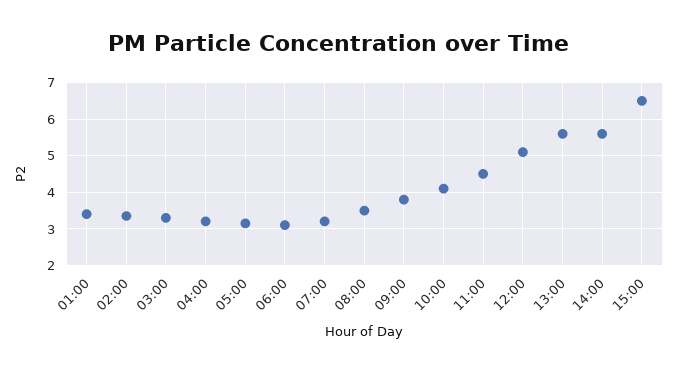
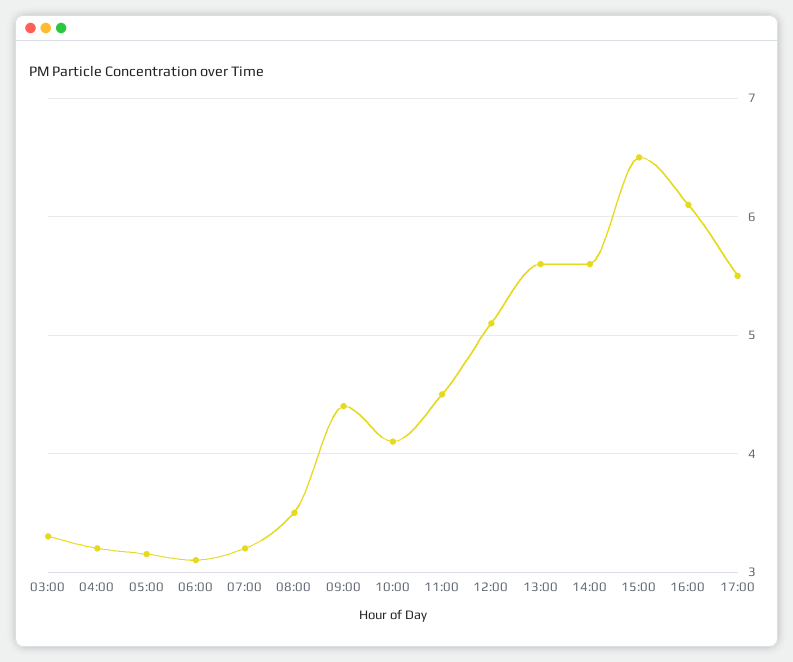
01:00: 3.4 -> none
02:00: 3.4 -> none
09:00: 3.8 -> 4.4
16:00: none -> 6.1
17:00: none -> 5.5

